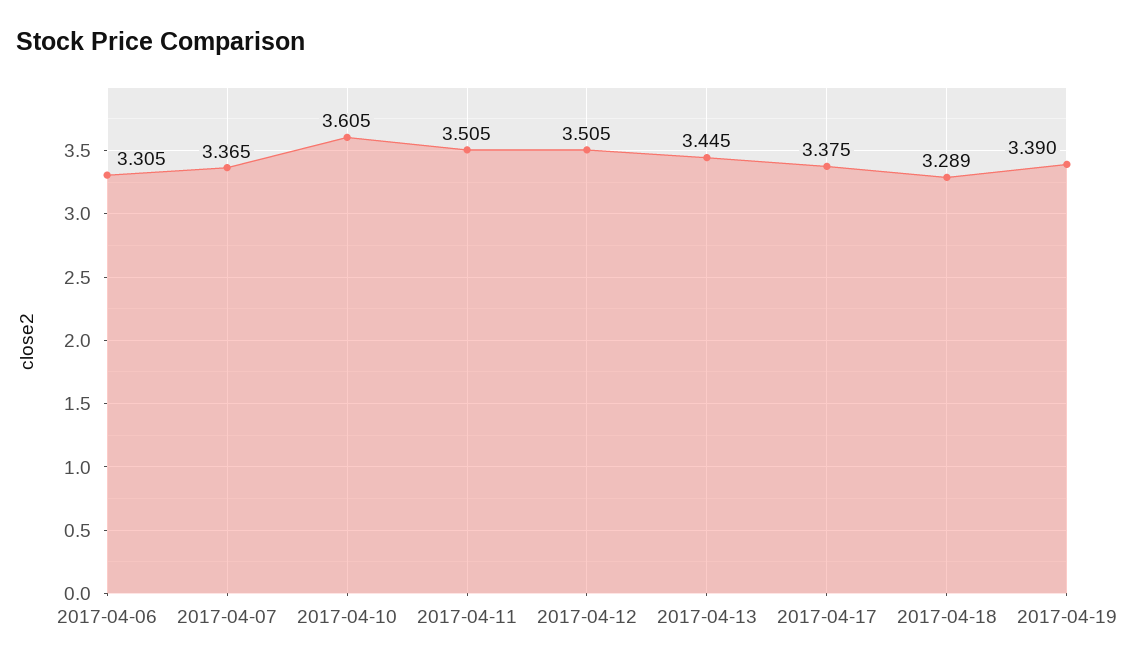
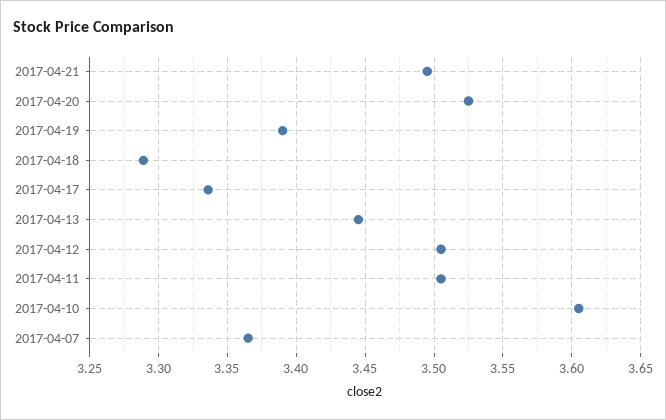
2017-04-06: 3.305 -> none
2017-04-17: 3.375 -> 3.335
2017-04-21: none -> 3.495
2017-04-20: none -> 3.525

